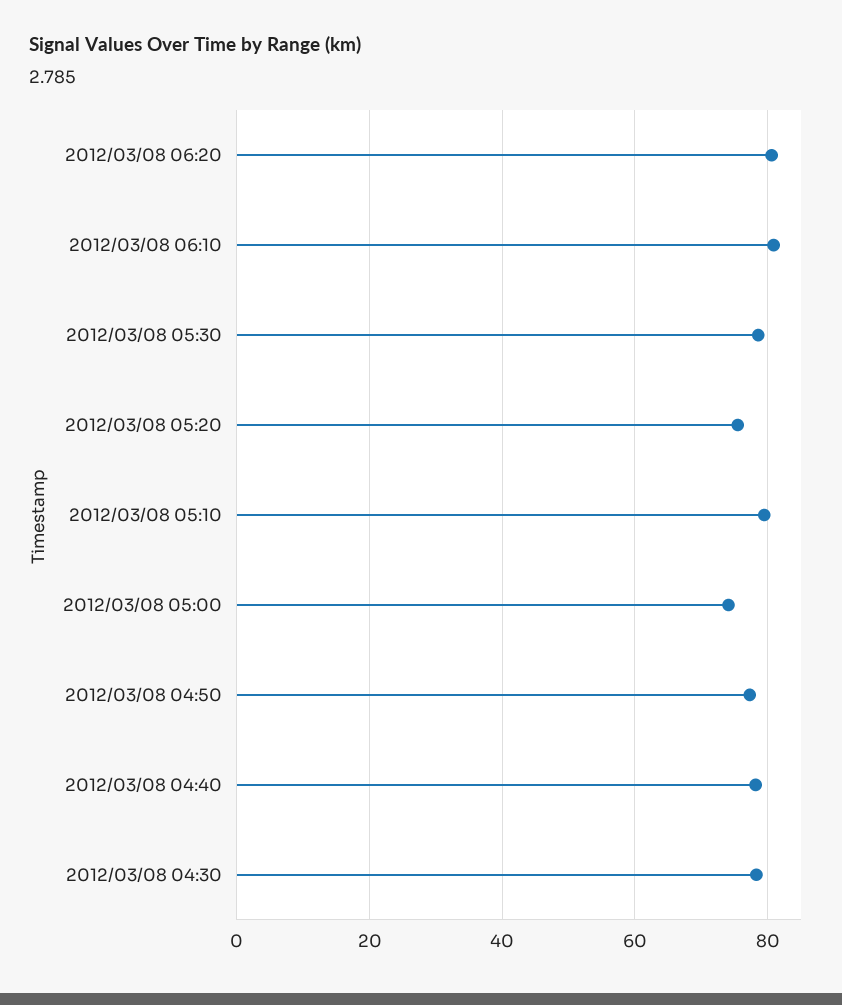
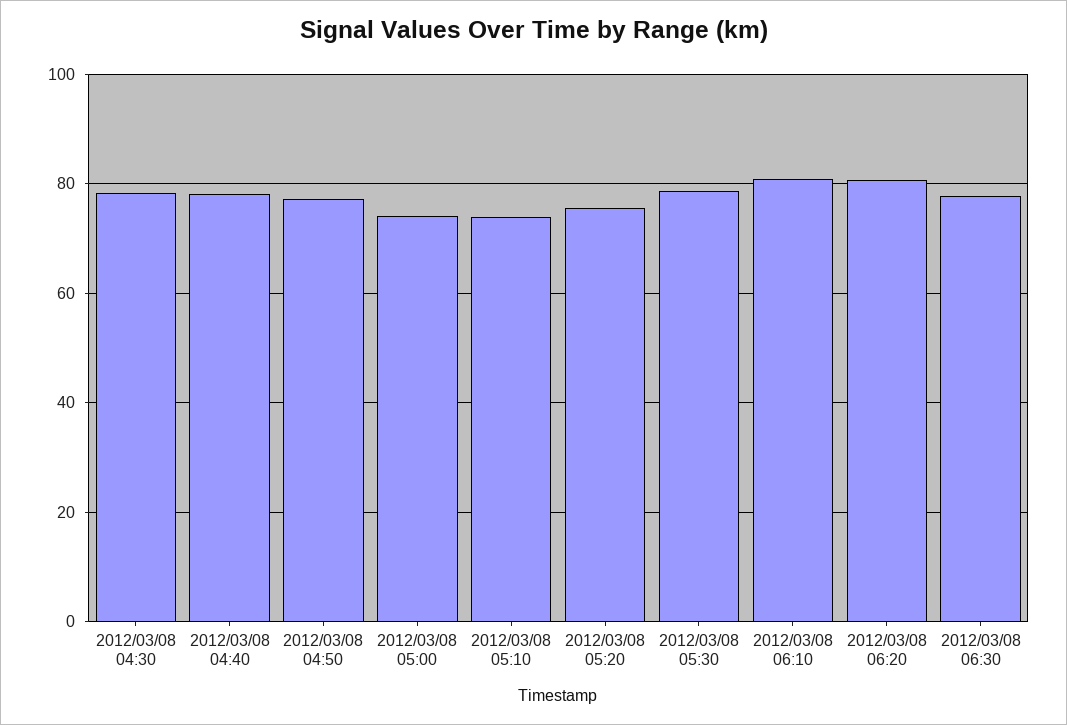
2012/03/08 05:10: 80 -> 74
2012/03/08 06:30: none -> 78

